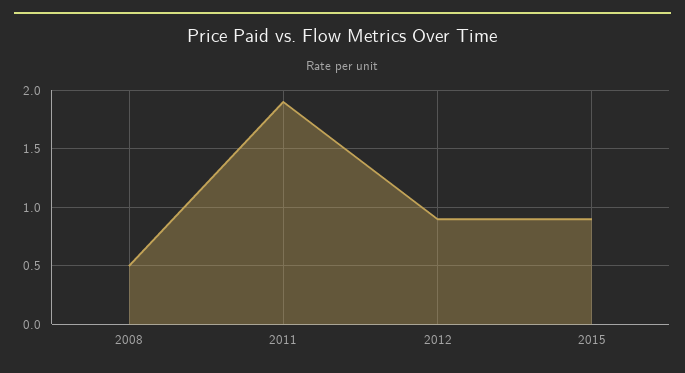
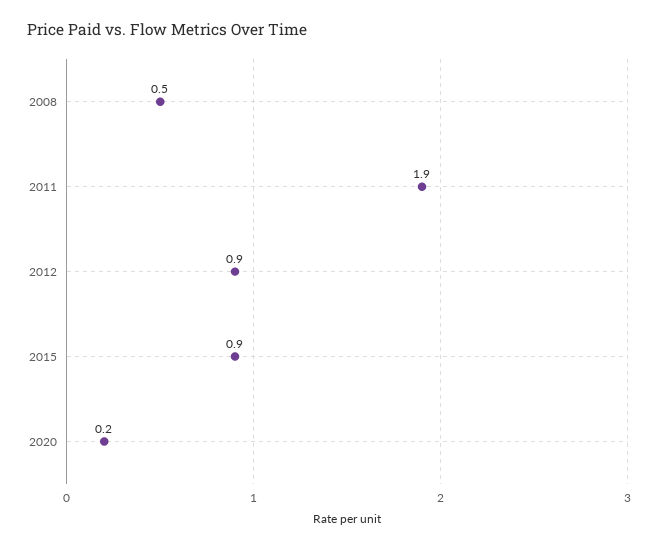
2020: none -> 0.2

